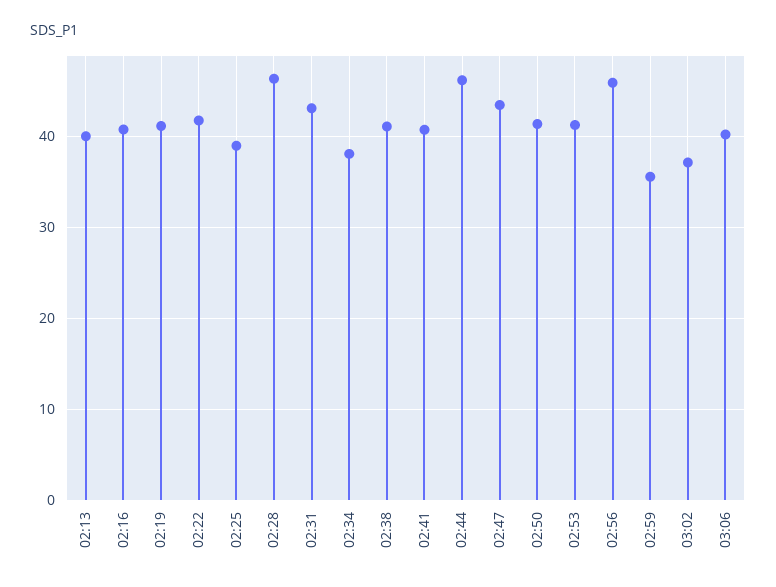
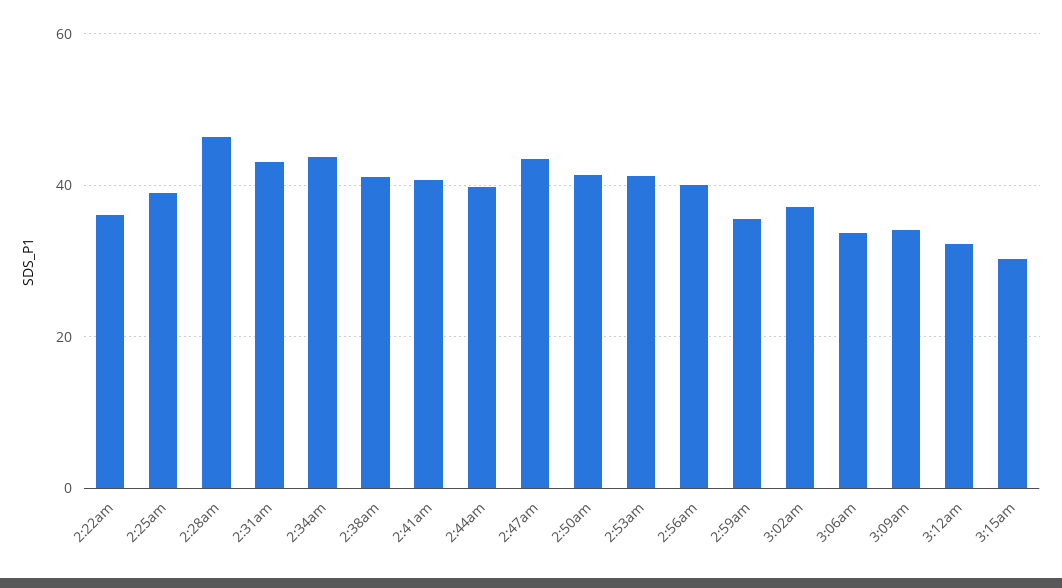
02:13: 40 -> none
02:16: 41 -> none
02:19: 41 -> none
02:22: 42 -> 36
02:34: 38 -> 44
02:44: 46 -> 40
02:56: 46 -> 40
03:06: 40 -> 34
3:09am: none -> 34
3:12am: none -> 32
3:15am: none -> 30

